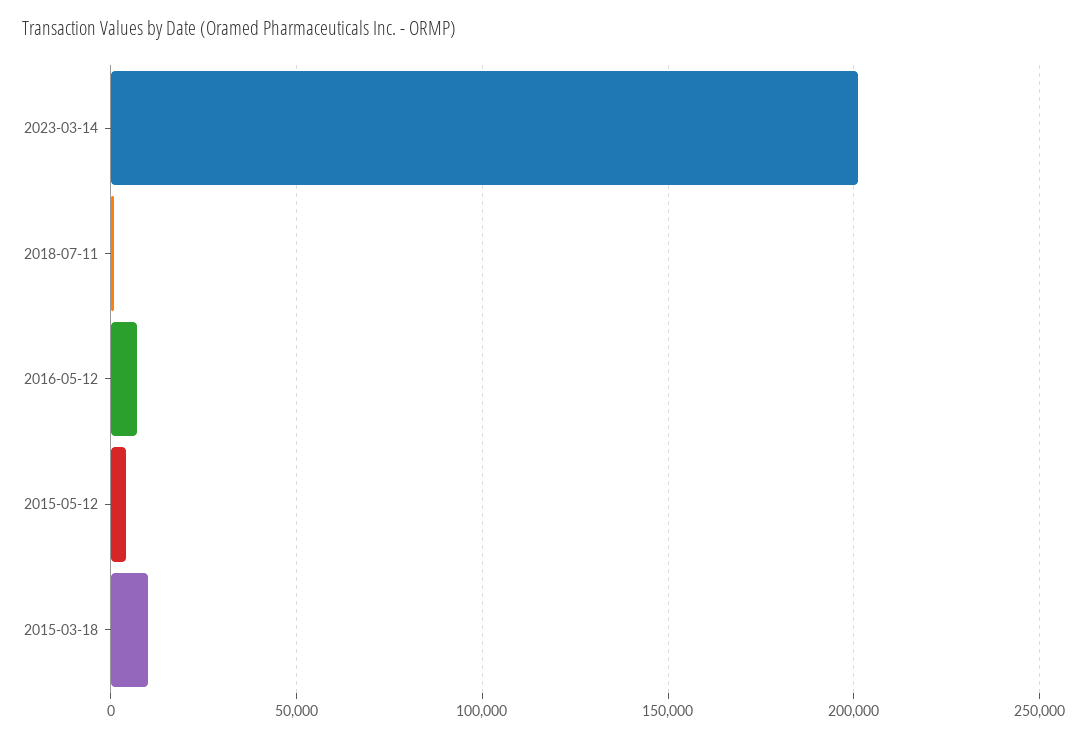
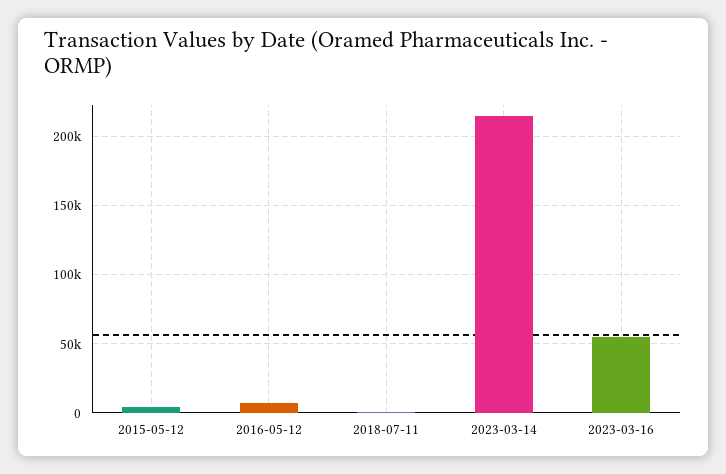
2023-03-14: 200000 -> 215000
2015-03-18: 10000 -> none
2023-03-16: none -> 55000

